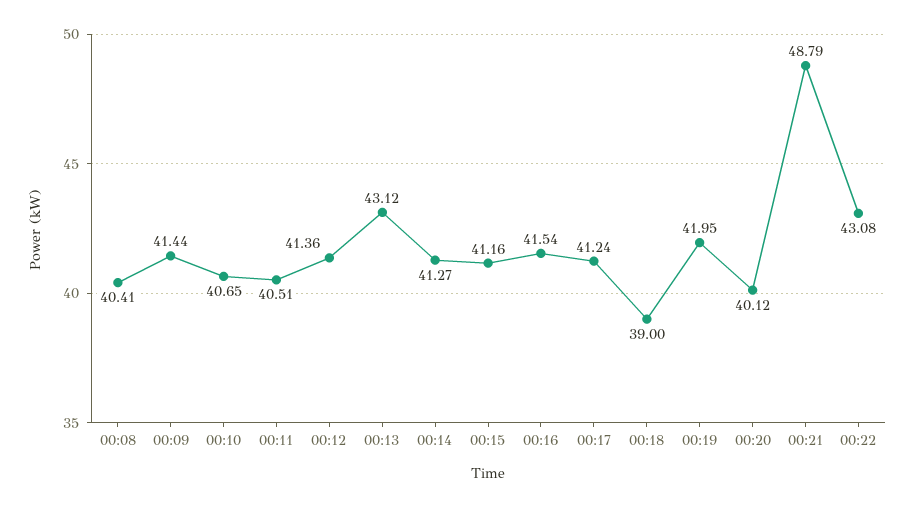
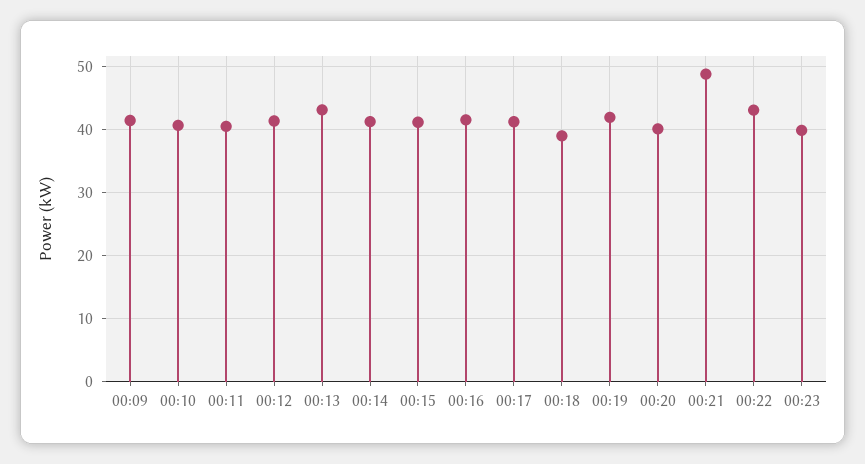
00:08: 40.41 -> none
00:23: none -> 40

